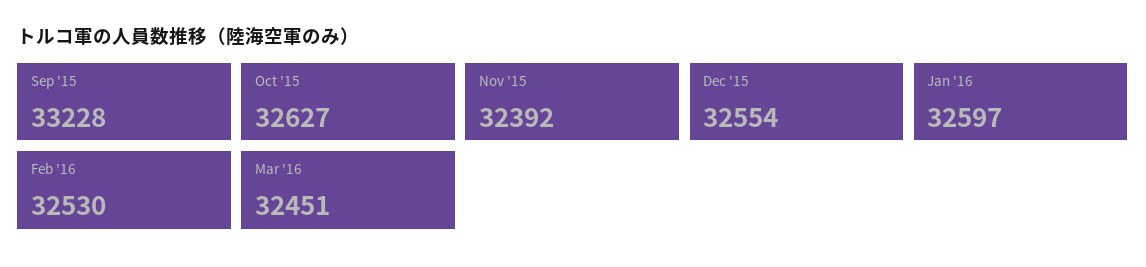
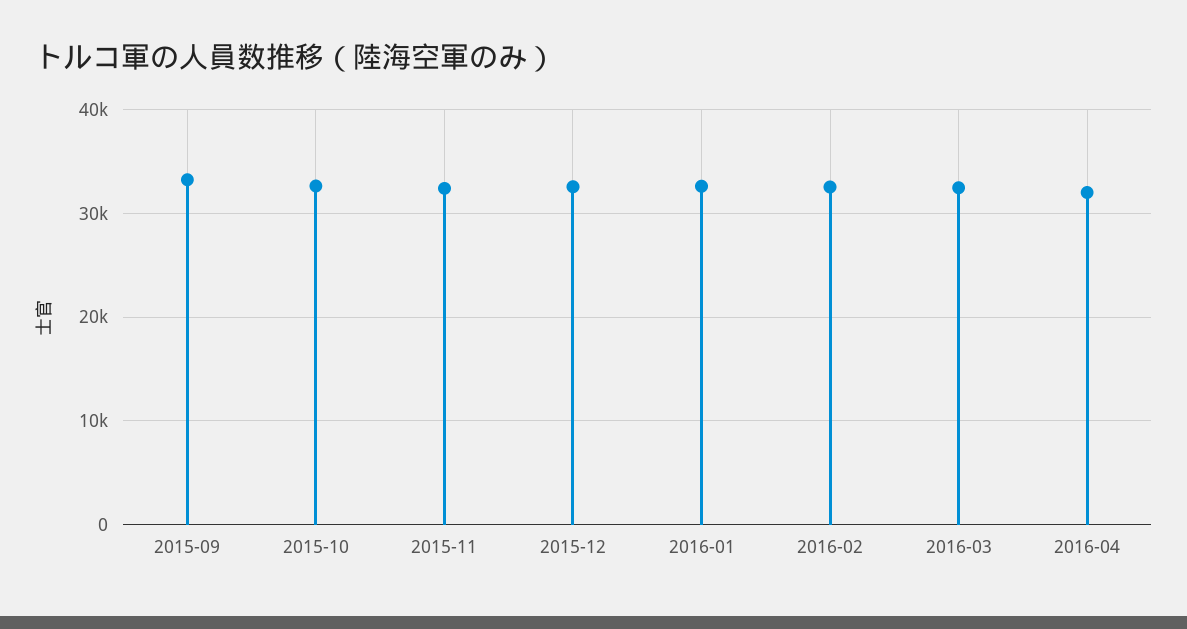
2016-04: none -> 32000

